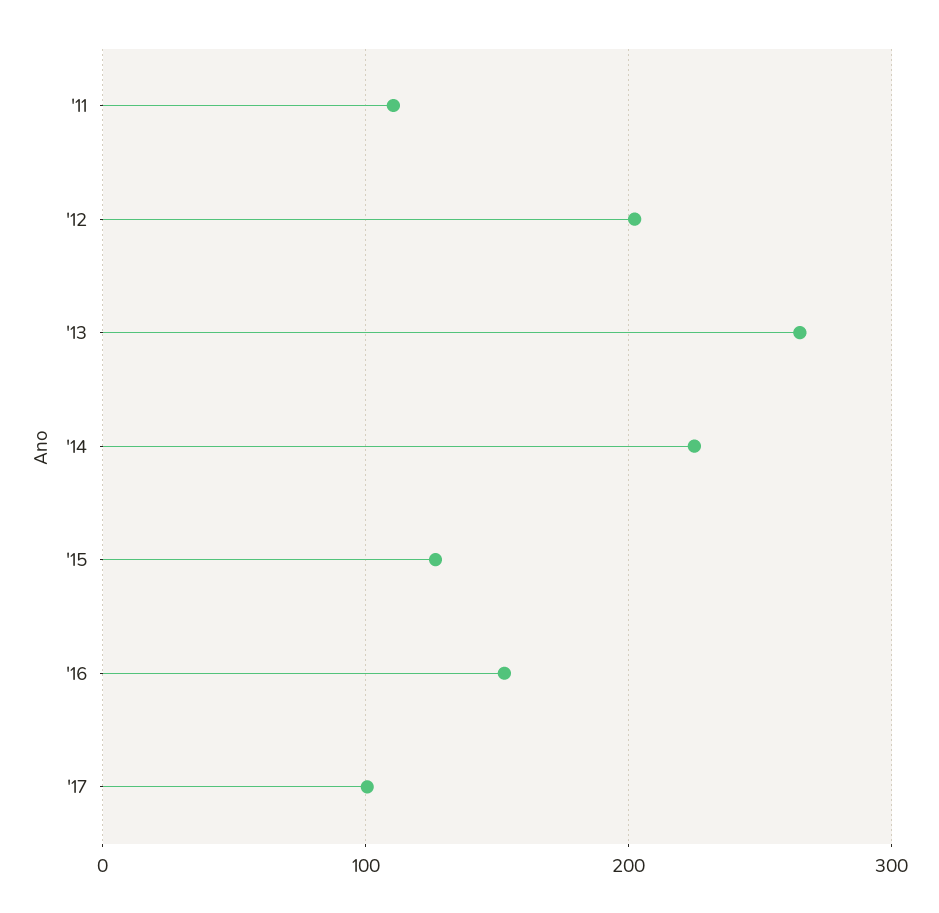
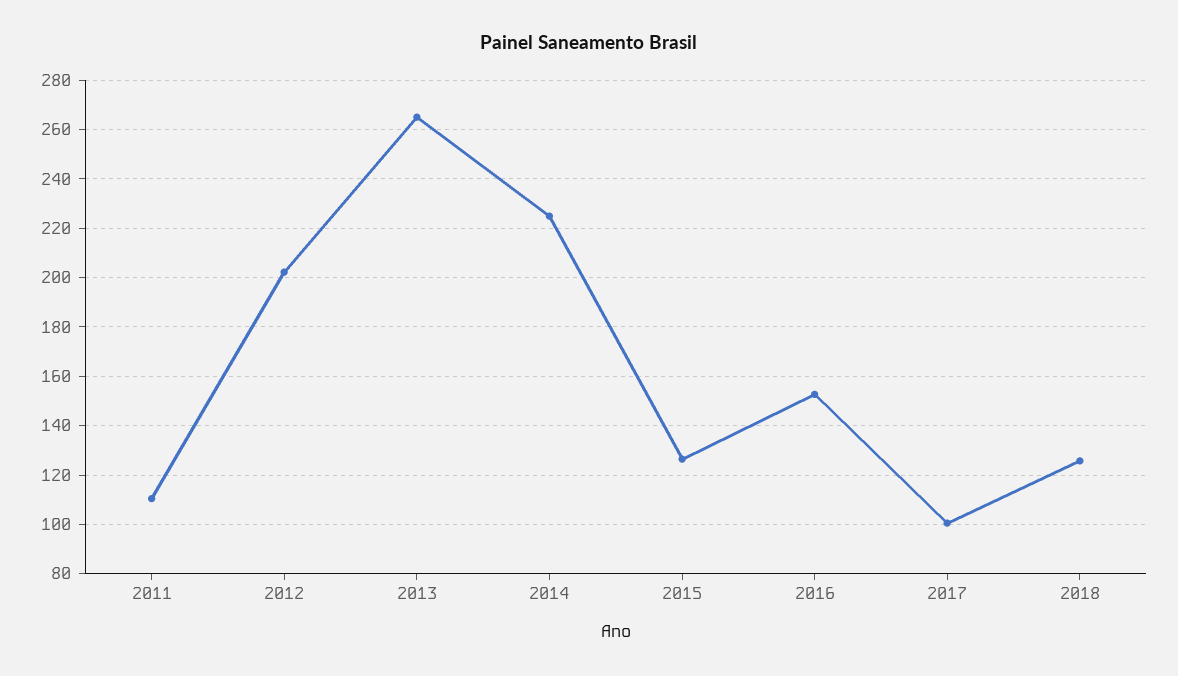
2018: none -> 125

